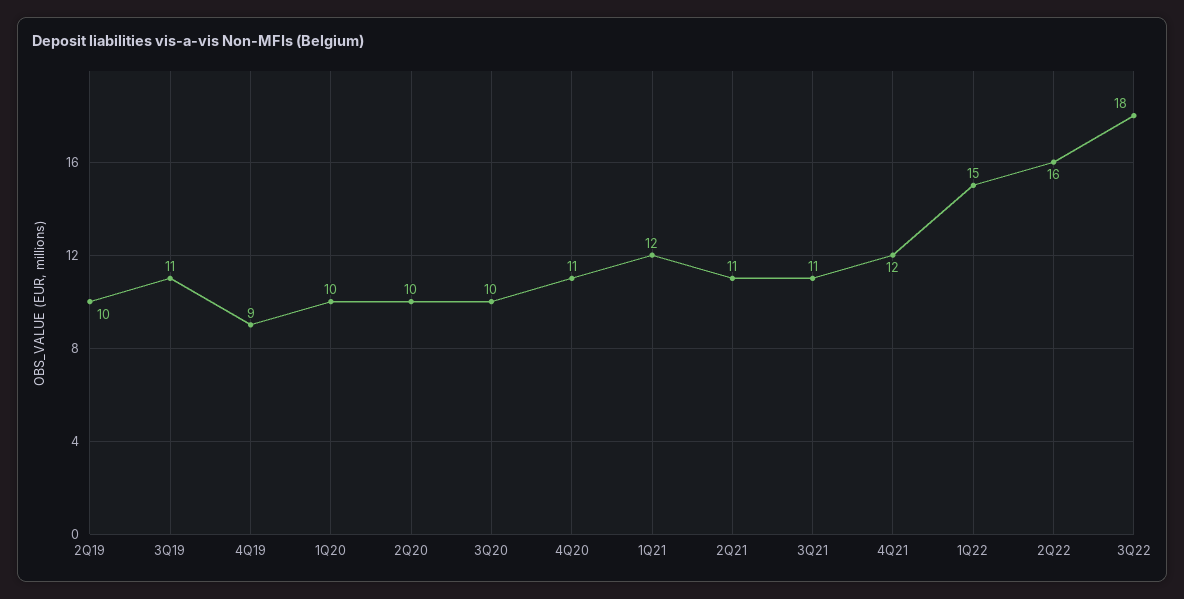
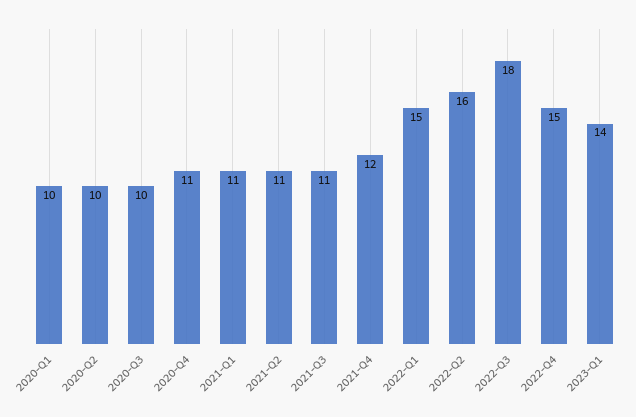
2Q19: 10 -> none
3Q19: 11 -> none
4Q19: 9 -> none
1Q21: 12 -> 11
2022-Q4: none -> 15
2023-Q1: none -> 14

